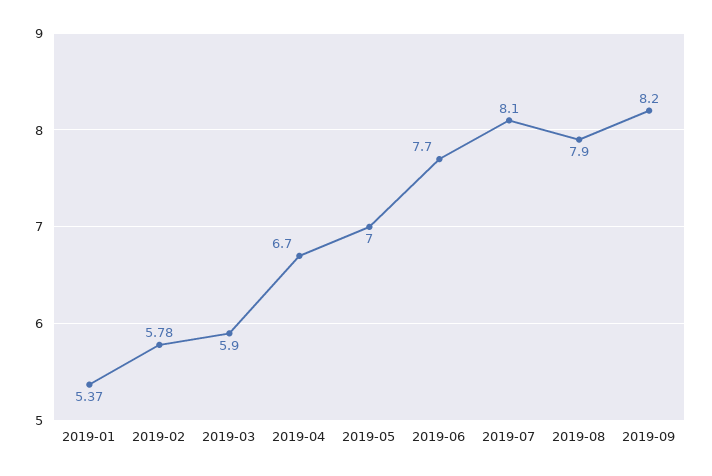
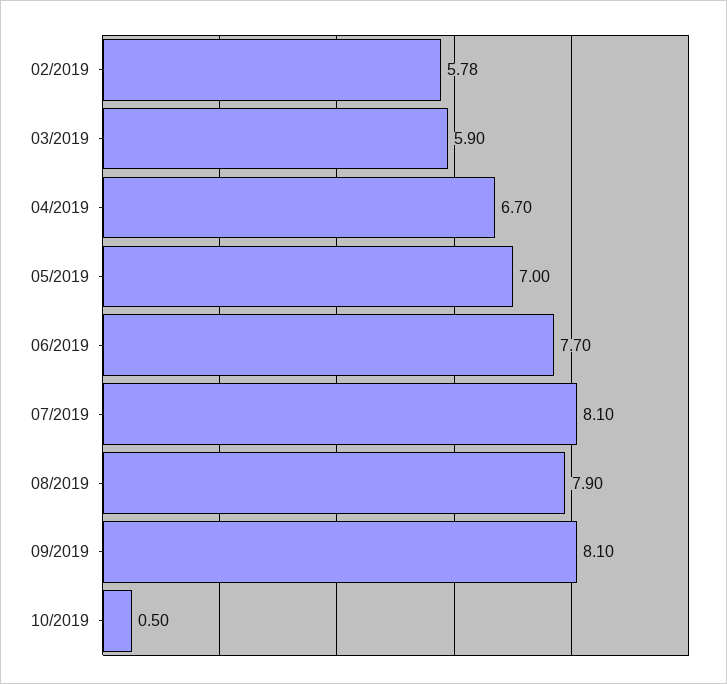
2019-01: 5.37 -> none
2019-09: 8.2 -> 8.1
10/2019: none -> 0.5

